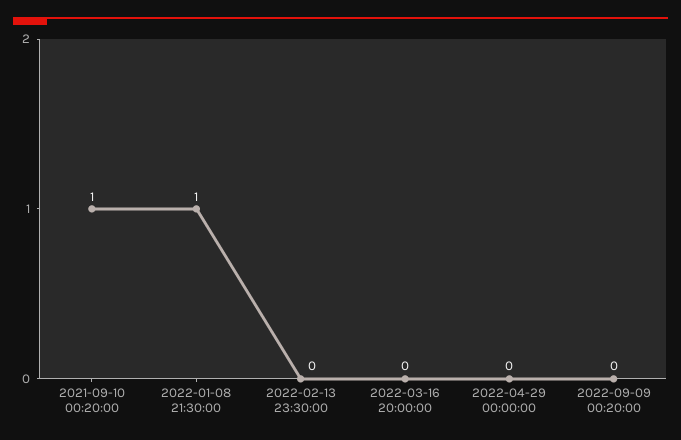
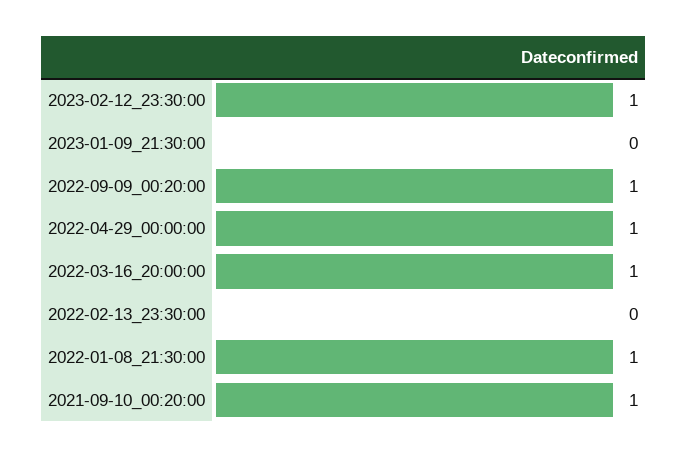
2022-03-16 20:00:00: 0 -> 1
2022-04-29 00:00:00: 0 -> 1
2022-09-09 00:20:00: 0 -> 1
2023-02-12_23:30:00: none -> 1
2023-01-09_21:30:00: none -> 0

